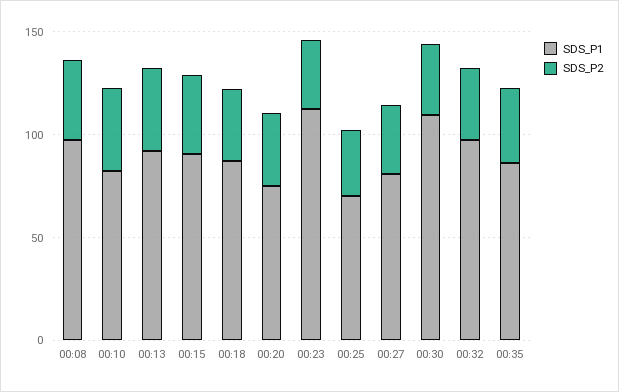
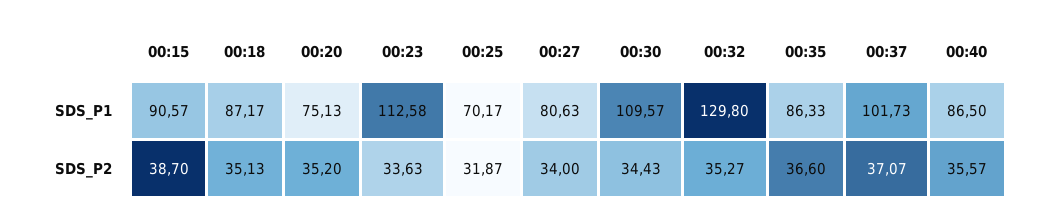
SDS_P1, 00:08: 100 -> none
SDS_P2, 00:08: 40 -> none
SDS_P1, 00:10: 80 -> none
SDS_P2, 00:10: 40 -> none
SDS_P1, 00:13: 90 -> none
SDS_P2, 00:13: 40 -> none
SDS_P1, 00:32: 100 -> 129.8
SDS_P1, 00:37: none -> 101.73
SDS_P1, 00:40: none -> 86.5
SDS_P2, 00:37: none -> 37.07
SDS_P2, 00:40: none -> 35.57

